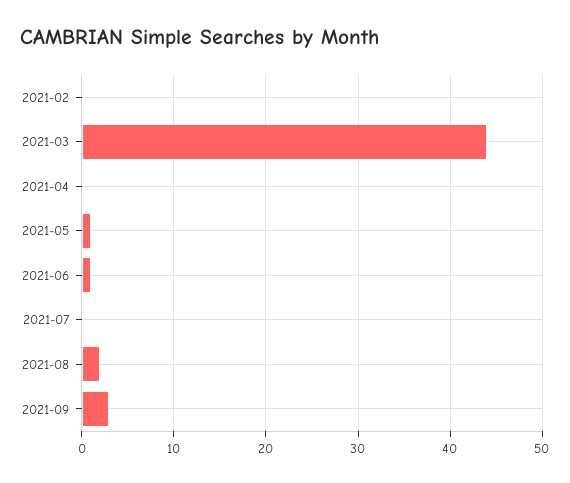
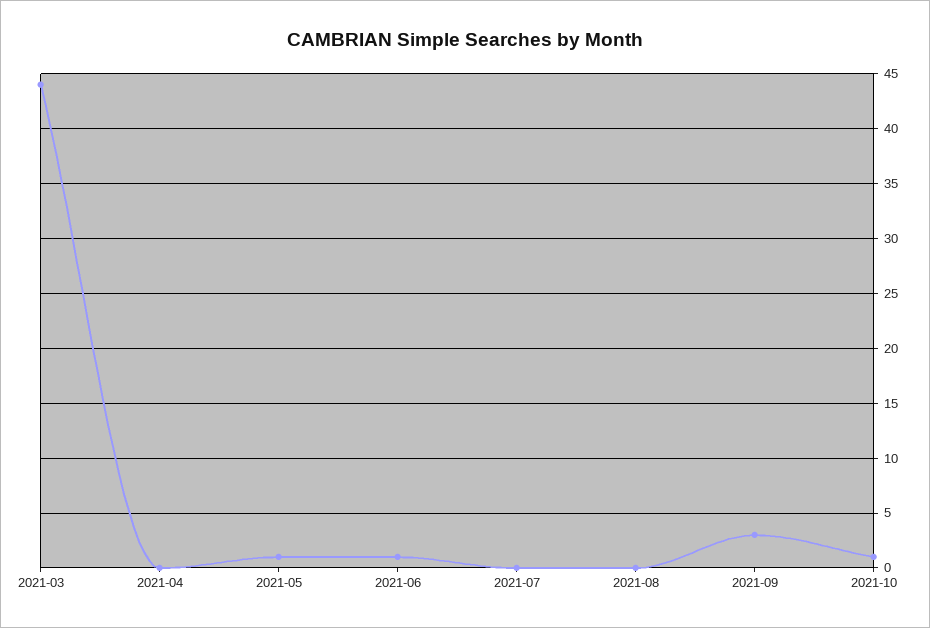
2021-02: 0 -> none
2021-08: 2 -> 0
2021-10: none -> 1

